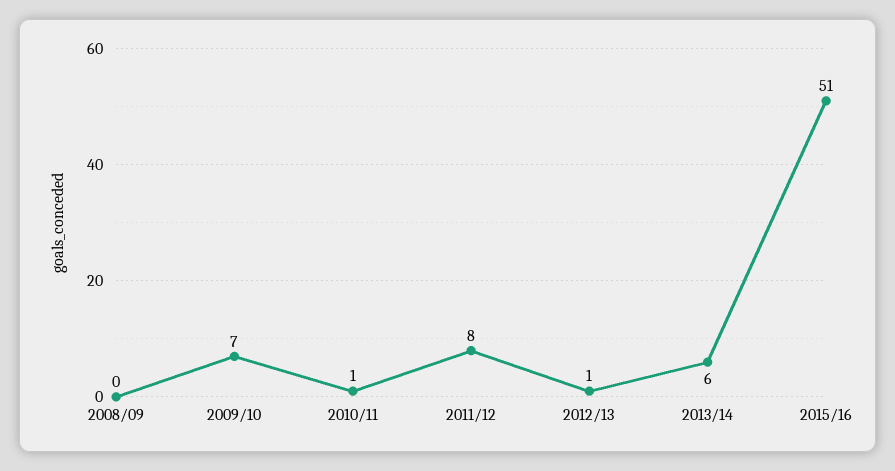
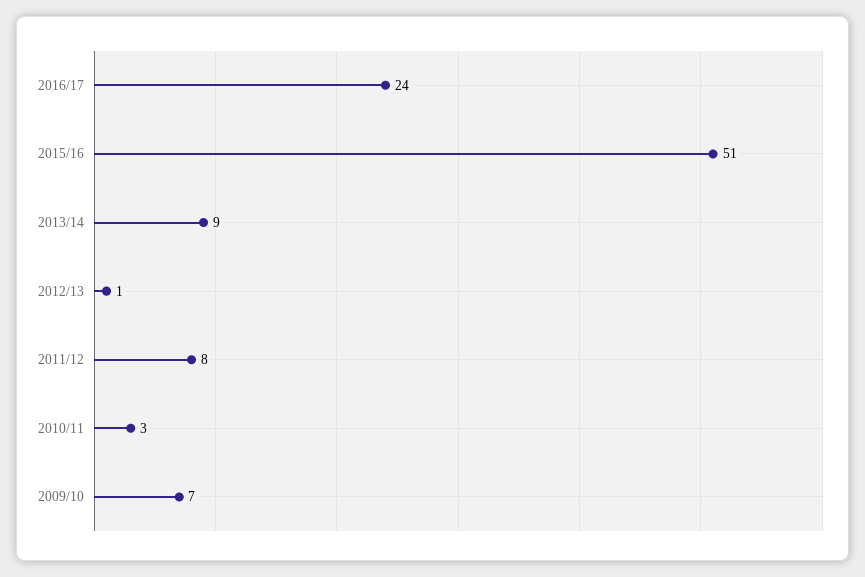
2008/09: 0 -> none
2010/11: 1 -> 3
2013/14: 6 -> 9
2016/17: none -> 24

